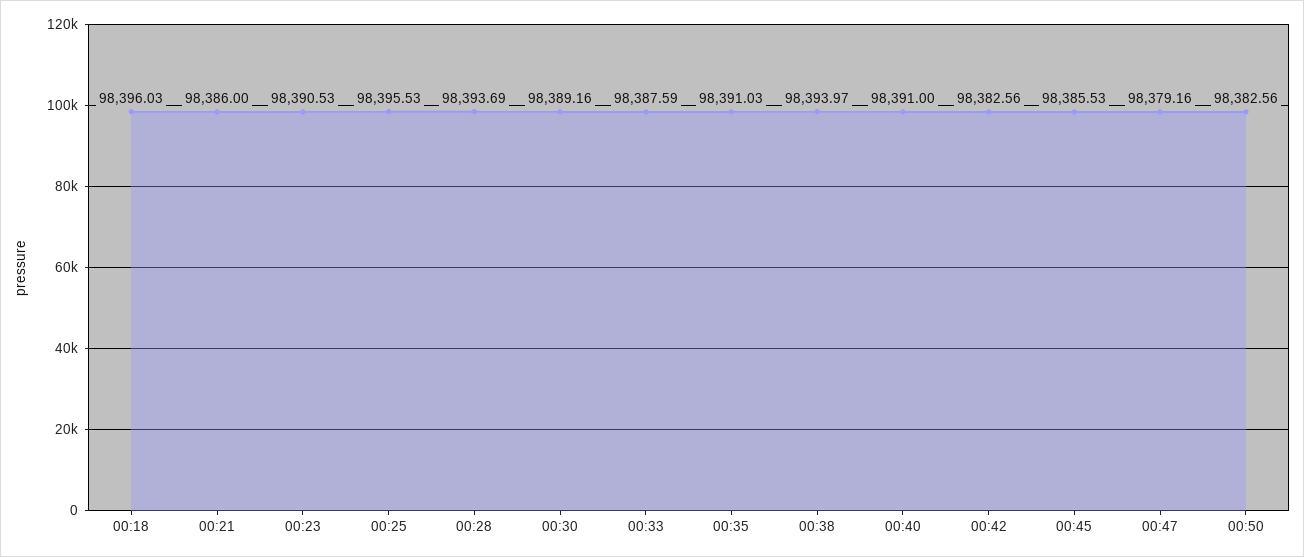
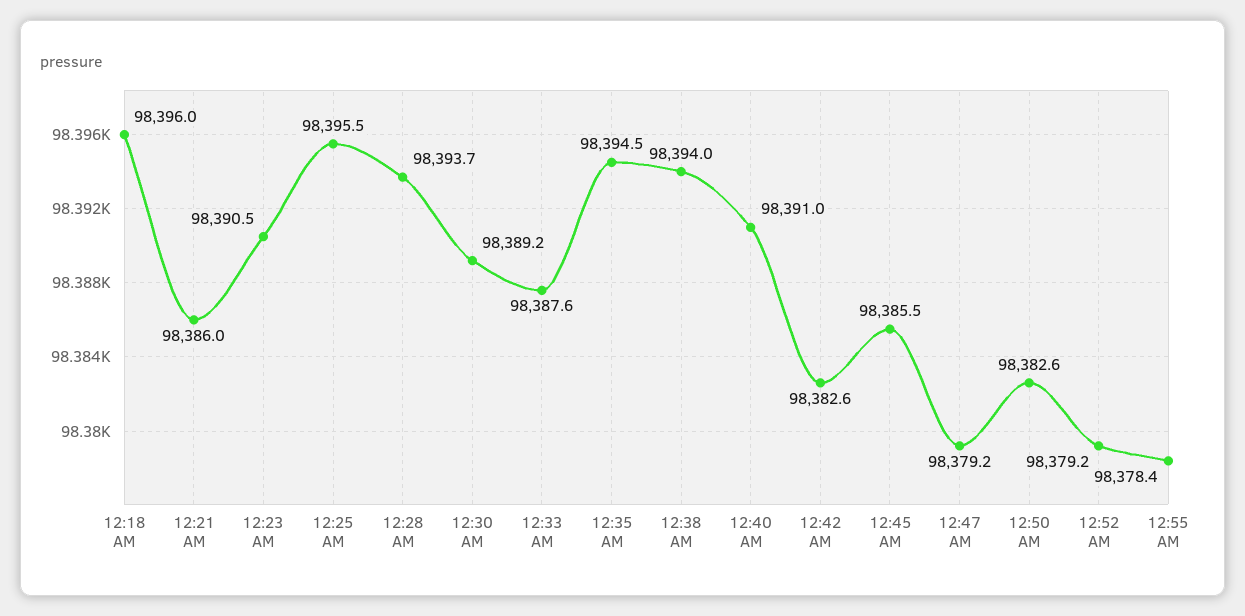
00:35: 98391.03 -> 98394.5
12:52 AM: none -> 98379.2
12:55 AM: none -> 98378.4

